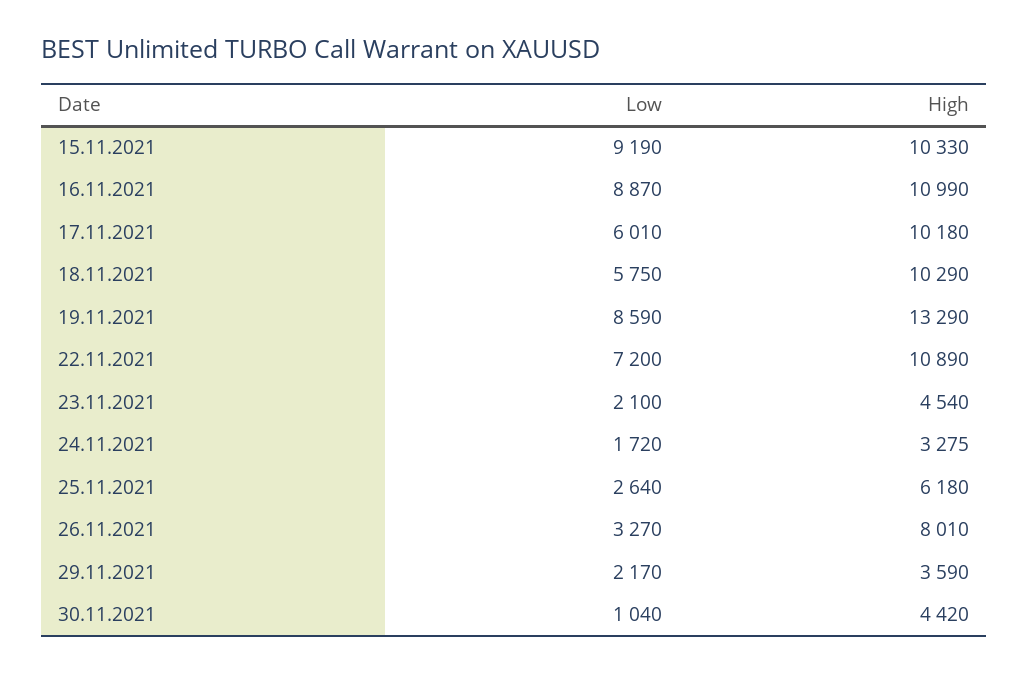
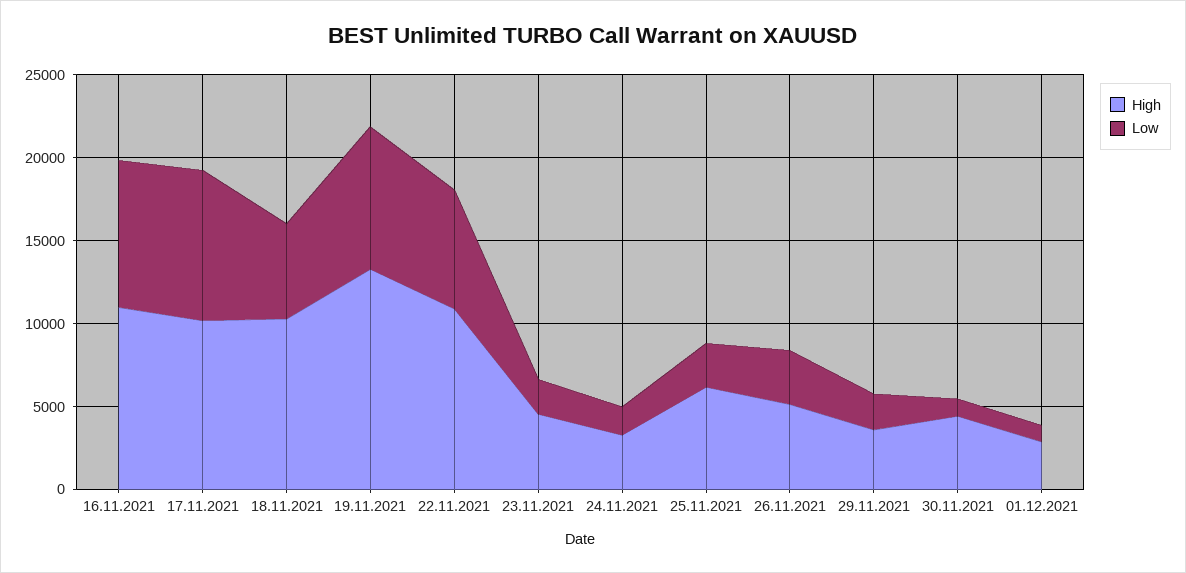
Low, 15.11.2021: 9190 -> none
High, 15.11.2021: 10330 -> none
Low, 17.11.2021: 6010 -> 9000
High, 26.11.2021: 8010 -> 5000
High, 01.12.2021: none -> 3000
Low, 01.12.2021: none -> 1000

